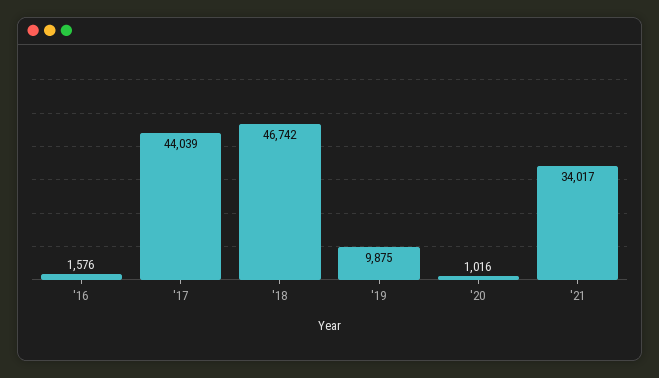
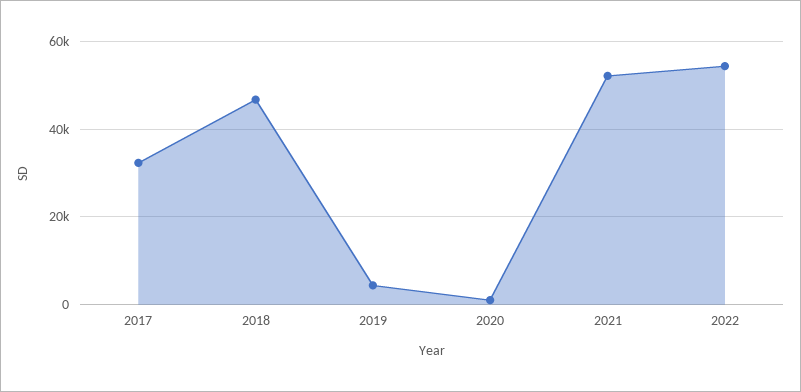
'16: 1576 -> none
'17: 44039 -> 32000
'19: 9875 -> 4000
'21: 34017 -> 52000
2022: none -> 54000

